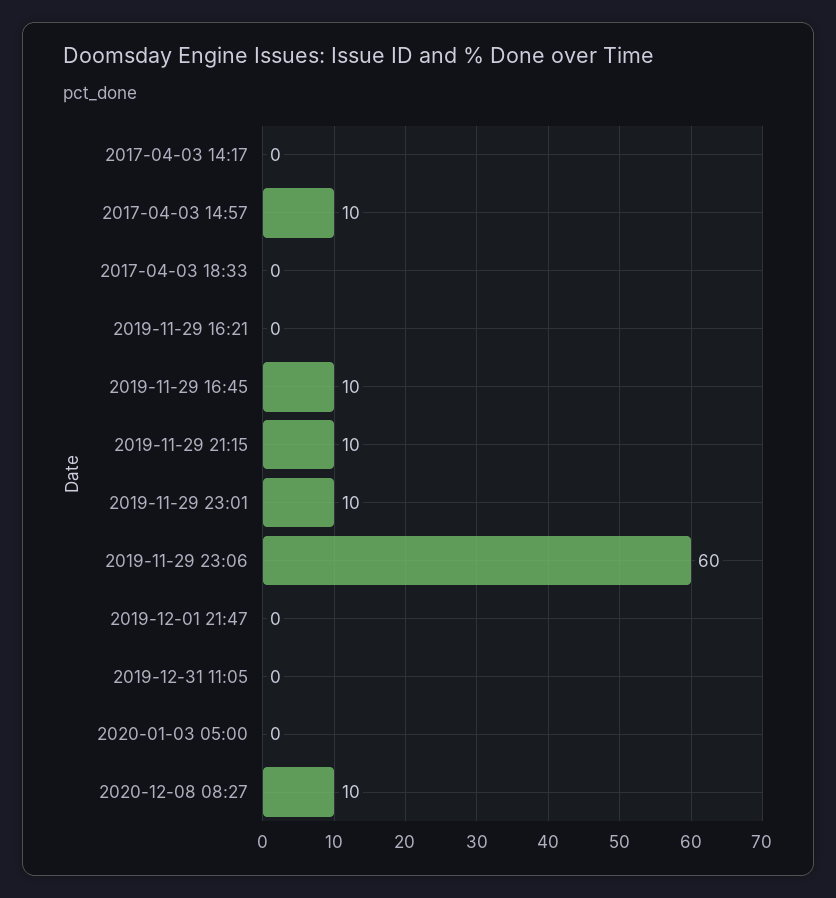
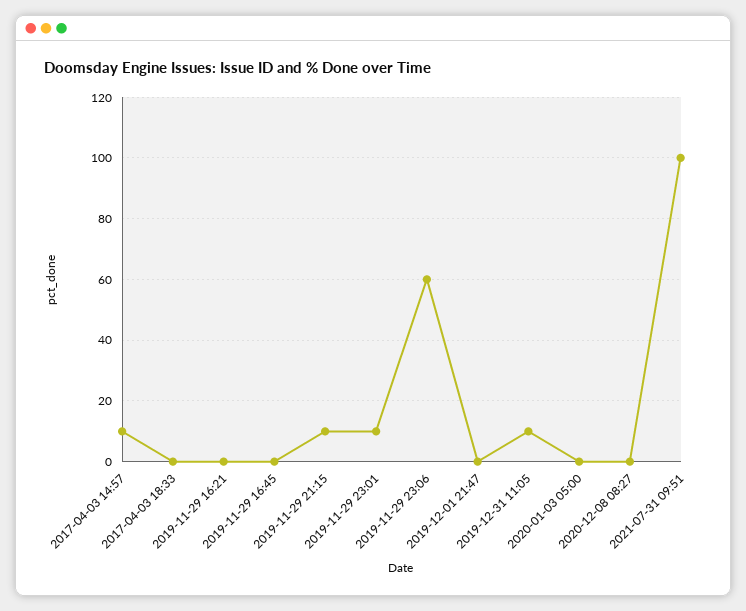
2017-04-03 14:17: 0 -> none
2019-11-29 16:45: 10 -> 0
2019-12-31 11:05: 0 -> 10
2020-12-08 08:27: 10 -> 0
2021-07-31 09:51: none -> 100

